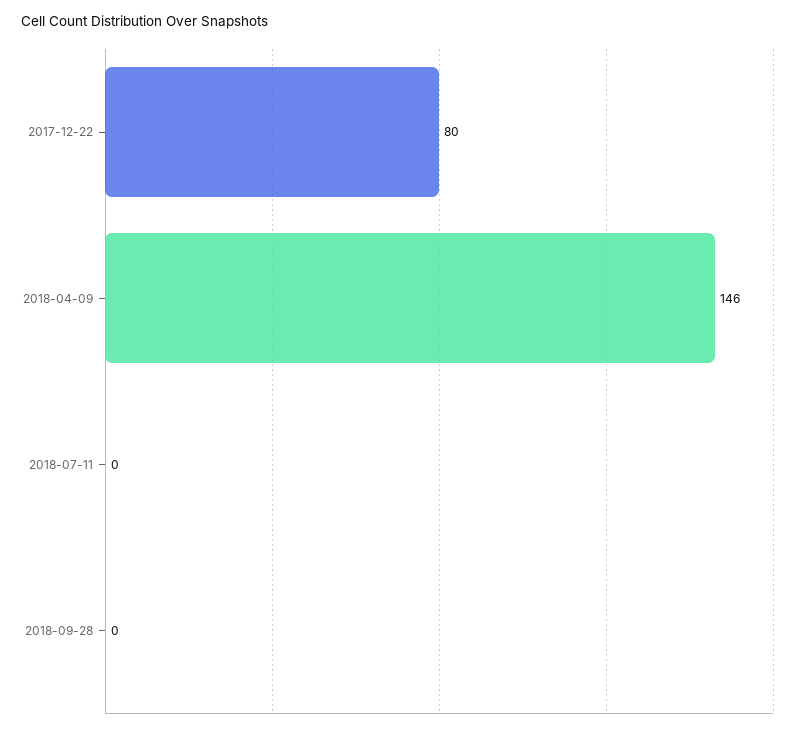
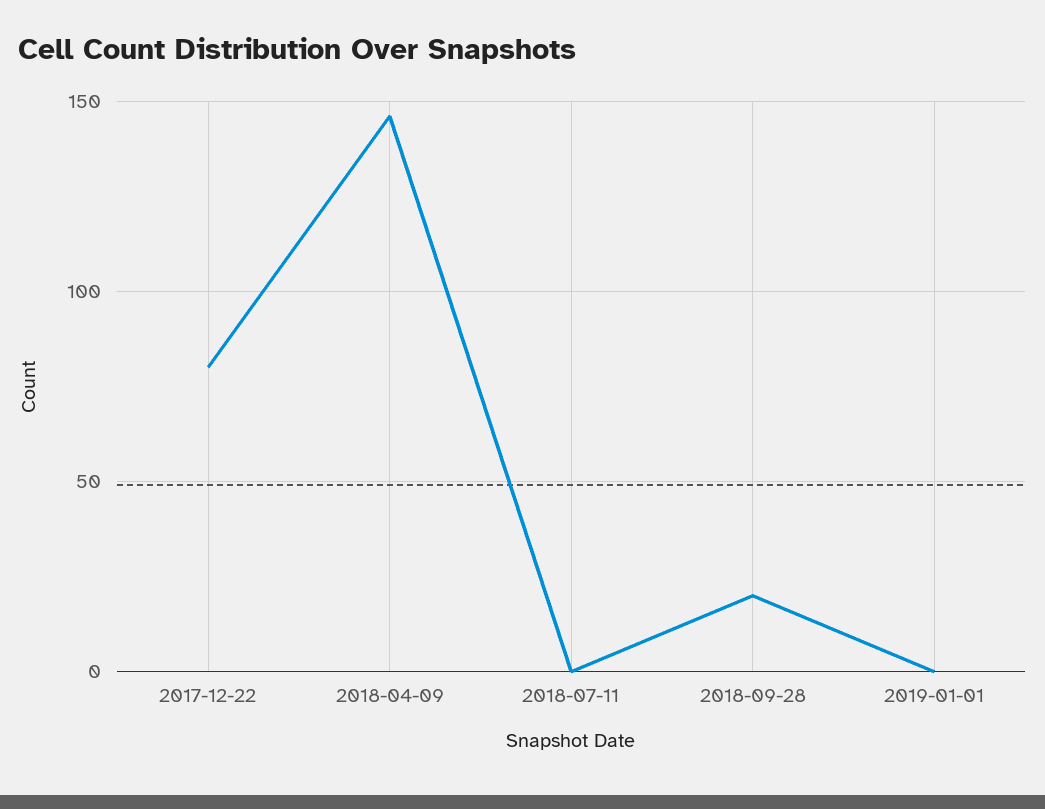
2018-09-28: 0 -> 20
2019-01-01: none -> 0

